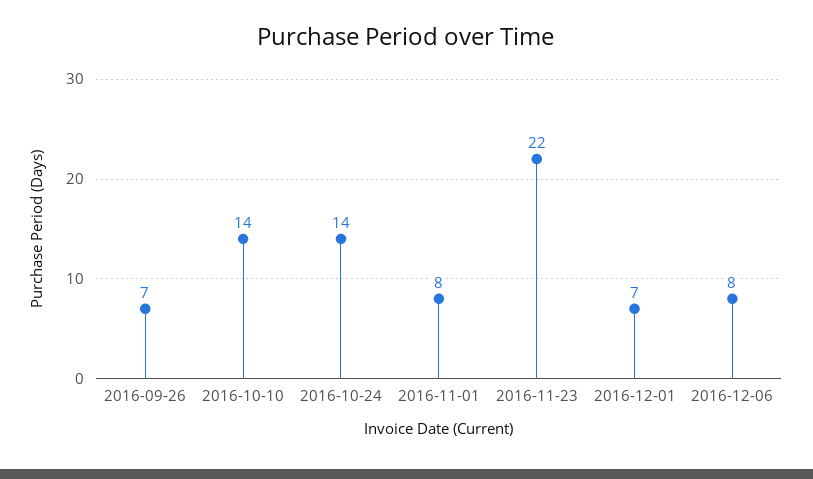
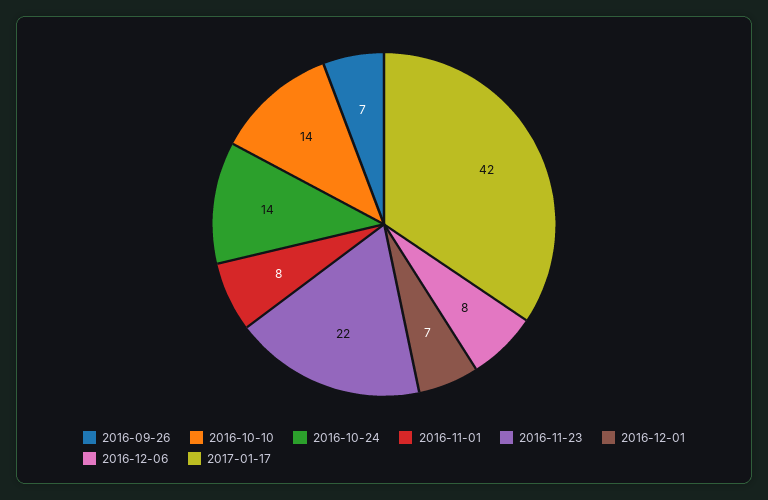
2017-01-17: none -> 42

